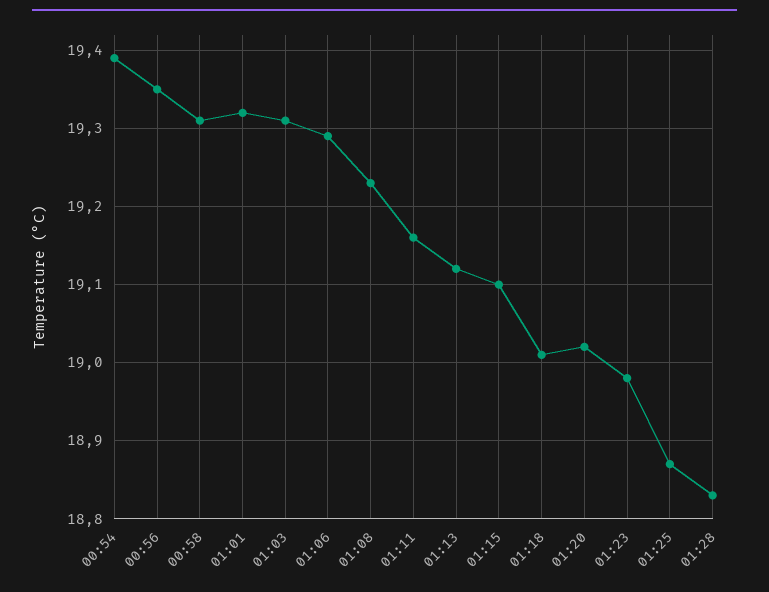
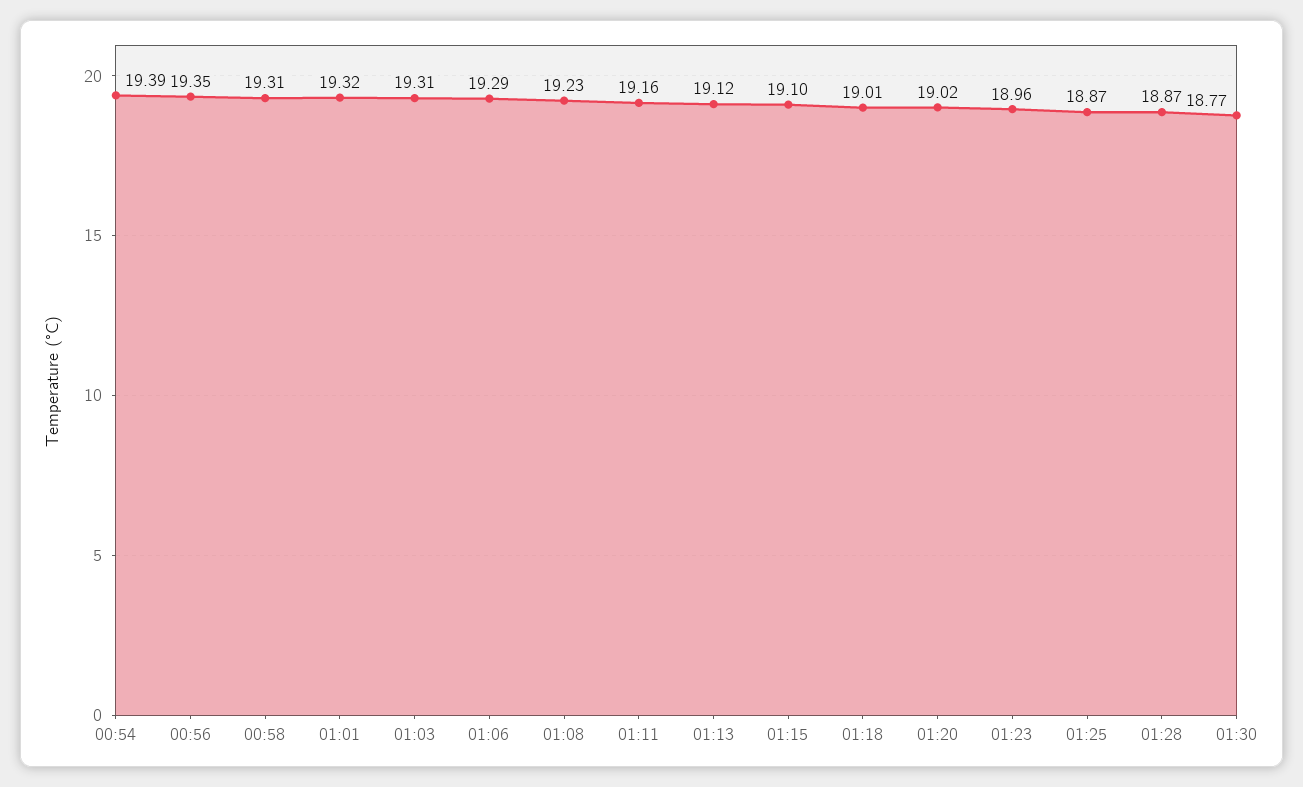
01:23: 18.98 -> 18.96
01:28: 18.83 -> 18.87
01:30: none -> 18.77

